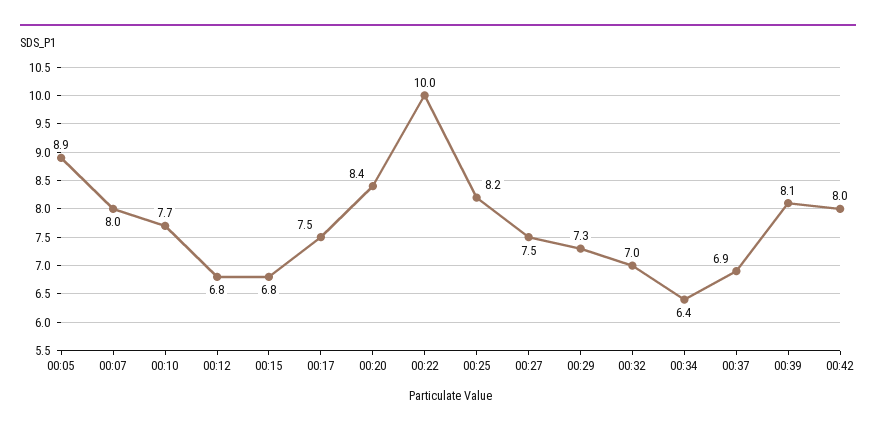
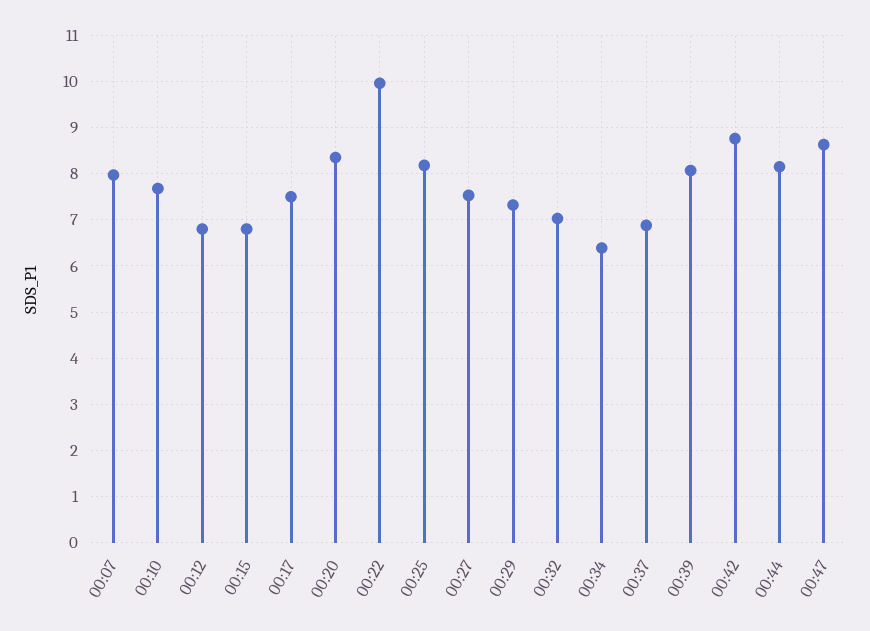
00:05: 8.9 -> none
00:42: 8 -> 8.8
00:44: none -> 8.2
00:47: none -> 8.6

